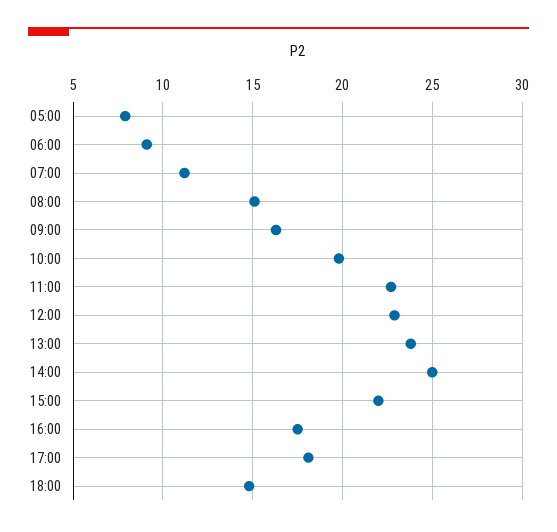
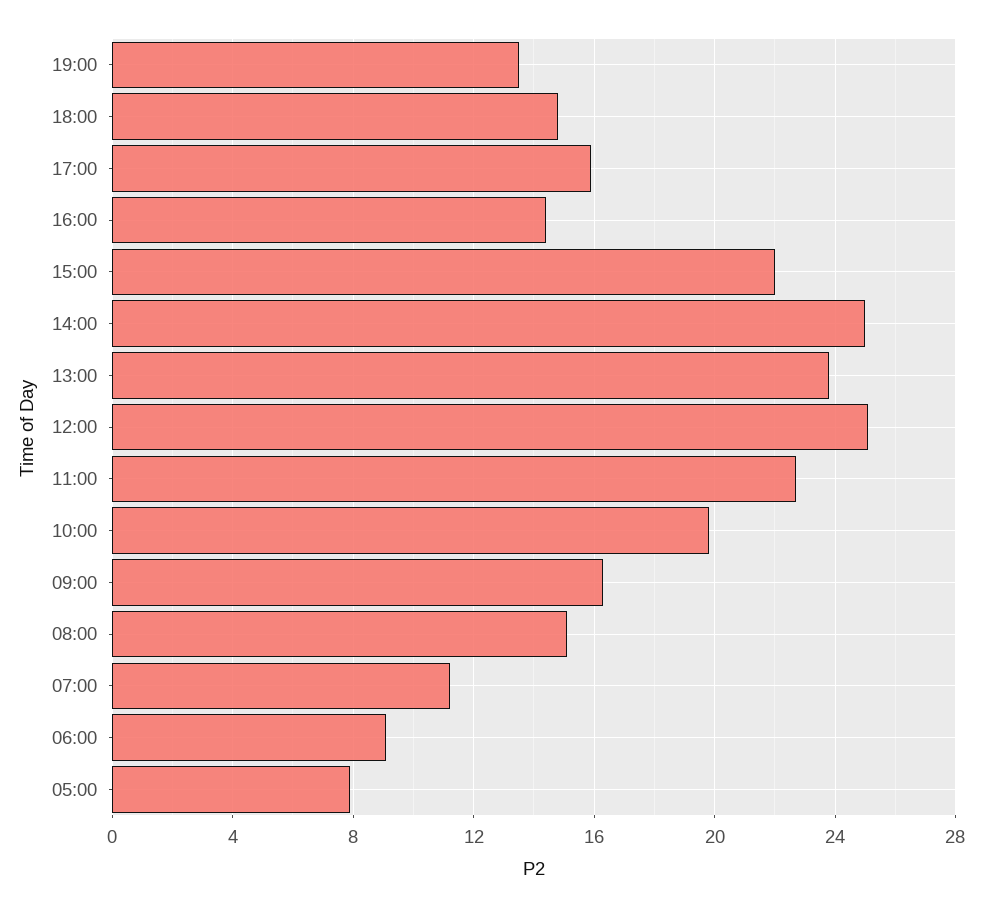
12:00: 23 -> 25
16:00: 17.5 -> 14.5
17:00: 18 -> 16
19:00: none -> 13.5

